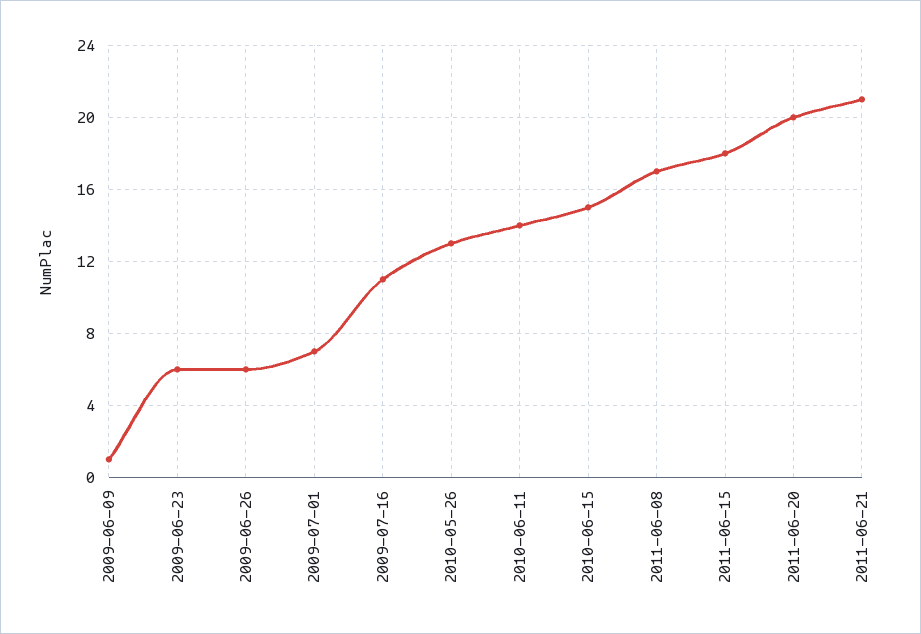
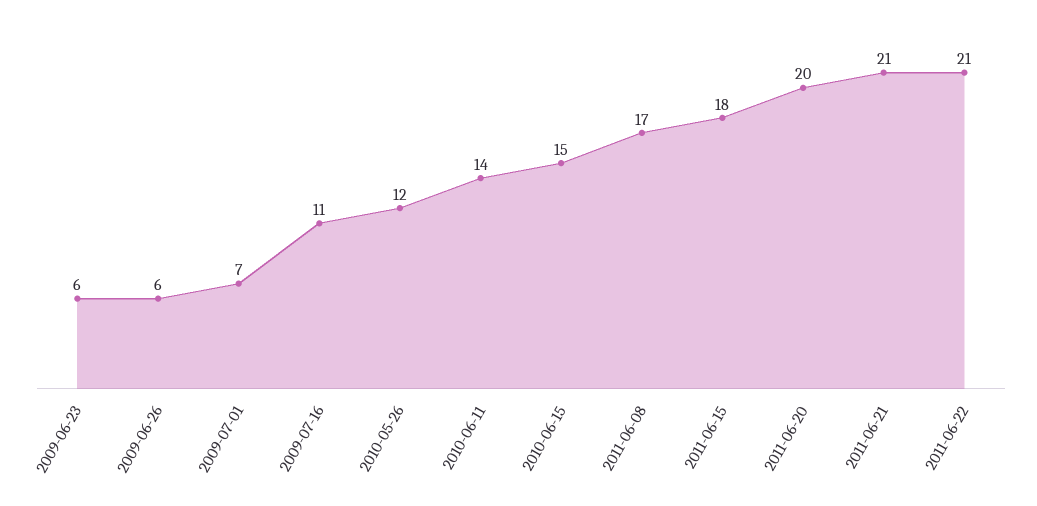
2009-06-09: 1 -> none
2010-05-26: 13 -> 12
2011-06-22: none -> 21

